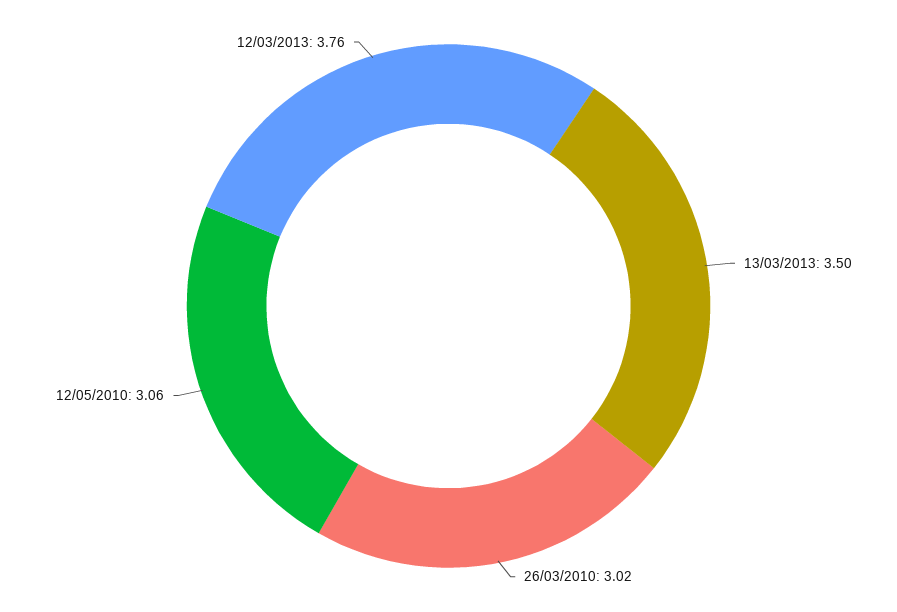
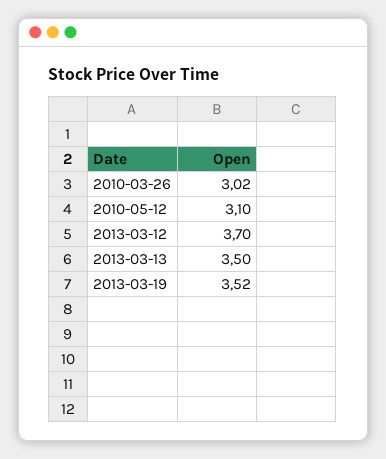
12/05/2010: 3.06 -> 3.1
12/03/2013: 3.76 -> 3.7
2013-03-19: none -> 3.52

